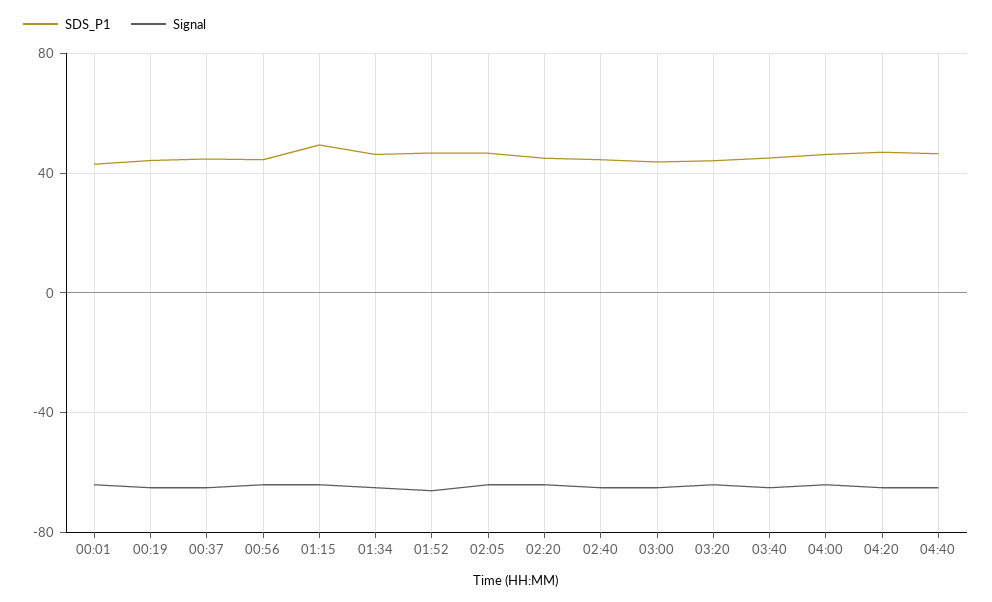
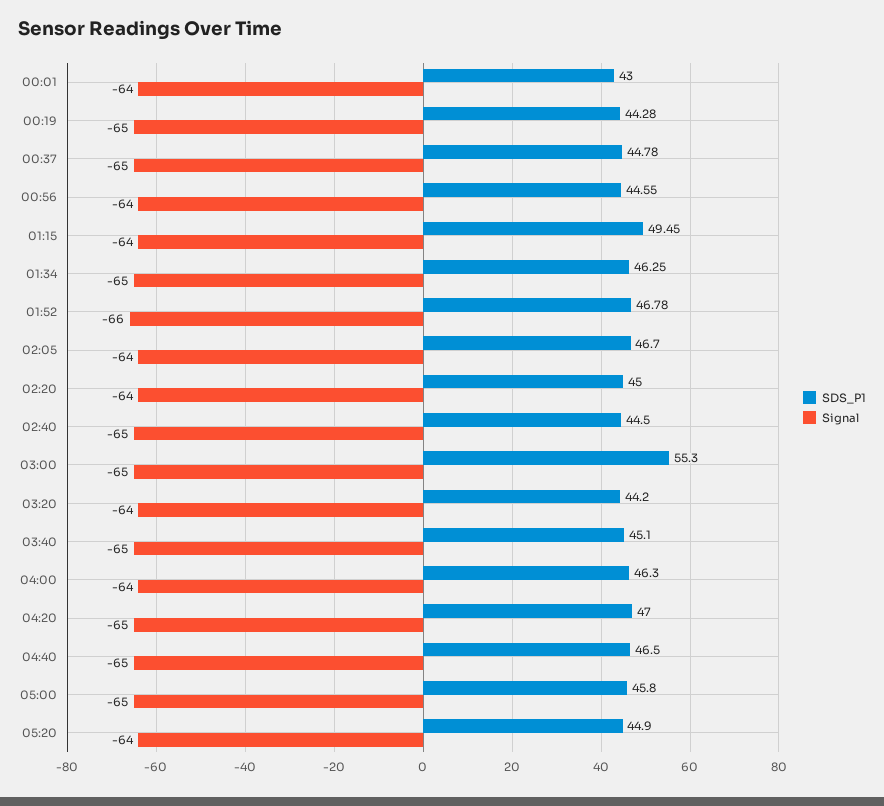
SDS_P1, 03:00: 45 -> 55.3
SDS_P1, 05:00: none -> 45.8
Signal, 05:00: none -> -65
SDS_P1, 05:20: none -> 44.9
Signal, 05:20: none -> -64

